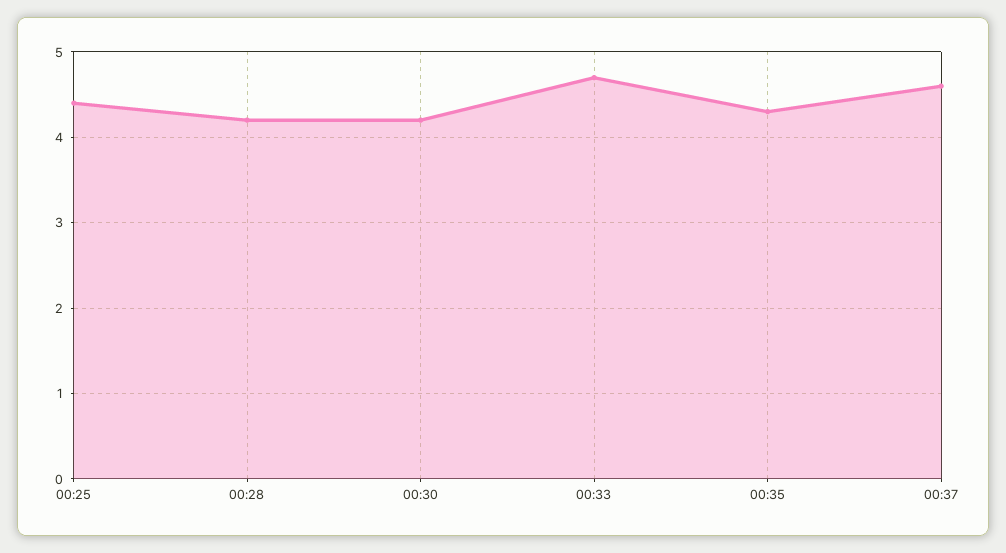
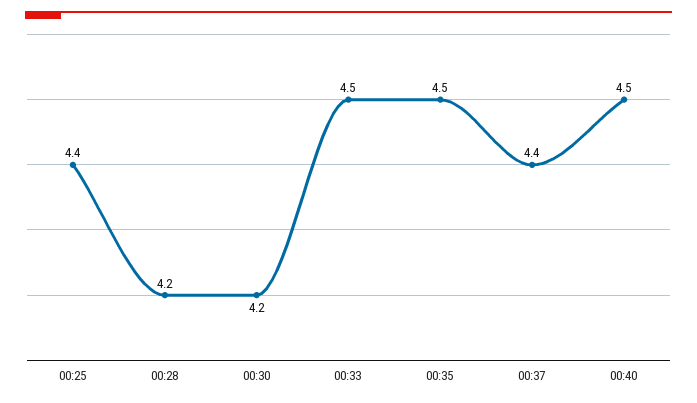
00:33: 4.7 -> 4.5
00:35: 4.3 -> 4.5
00:37: 4.6 -> 4.4
00:40: none -> 4.5

